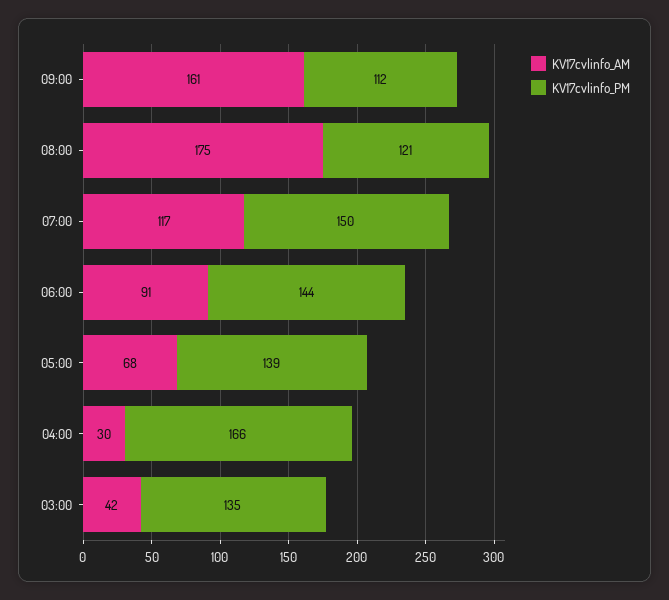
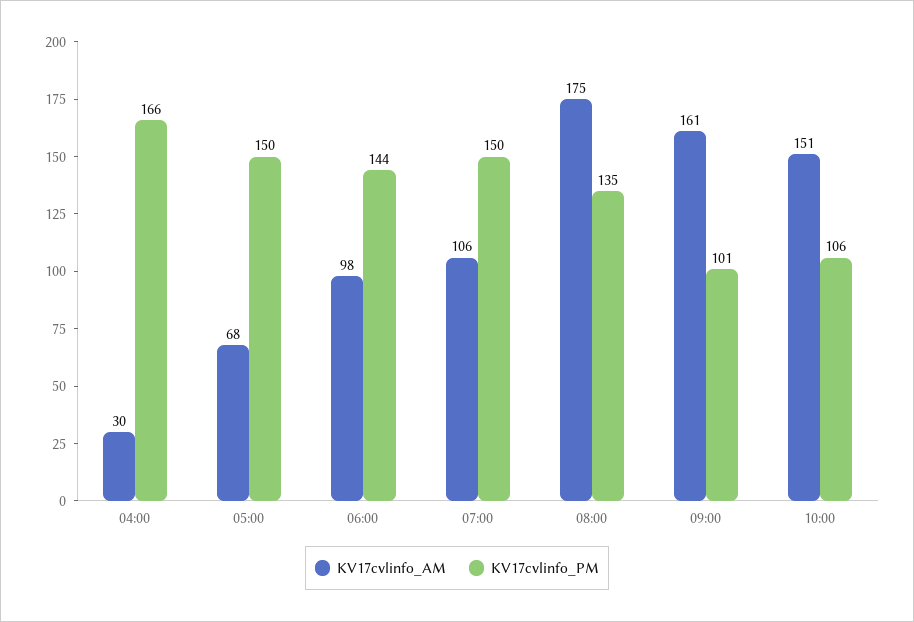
KV17cvlinfo_PM, 09:00: 112 -> 101
KV17cvlinfo_PM, 08:00: 121 -> 135
KV17cvlinfo_AM, 07:00: 117 -> 106
KV17cvlinfo_AM, 06:00: 91 -> 98
KV17cvlinfo_PM, 05:00: 139 -> 150
KV17cvlinfo_AM, 03:00: 42 -> none
KV17cvlinfo_PM, 03:00: 135 -> none
KV17cvlinfo_AM, 10:00: none -> 151
KV17cvlinfo_PM, 10:00: none -> 106

